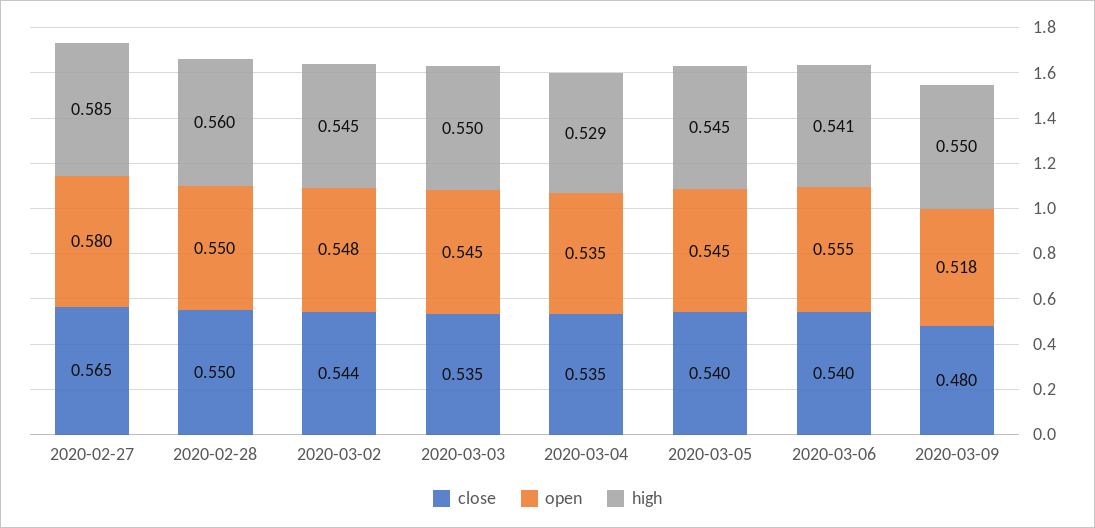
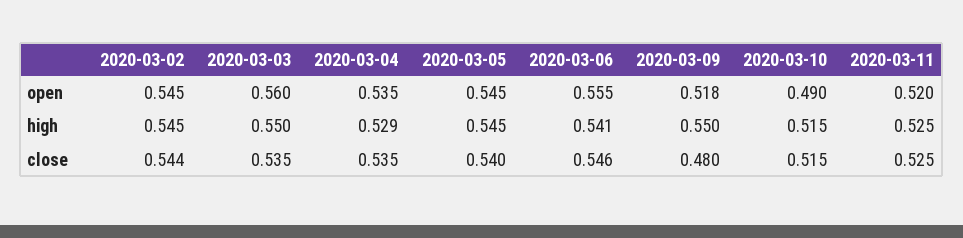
close, 2020-02-27: 0.565 -> none
open, 2020-02-27: 0.58 -> none
high, 2020-02-27: 0.585 -> none
close, 2020-02-28: 0.55 -> none
open, 2020-02-28: 0.55 -> none
high, 2020-02-28: 0.56 -> none
open, 2020-03-02: 0.548 -> 0.545
open, 2020-03-03: 0.545 -> 0.56
close, 2020-03-06: 0.54 -> 0.546
open, 2020-03-10: none -> 0.49
open, 2020-03-11: none -> 0.52
high, 2020-03-10: none -> 0.515
high, 2020-03-11: none -> 0.525
close, 2020-03-10: none -> 0.515
close, 2020-03-11: none -> 0.525

